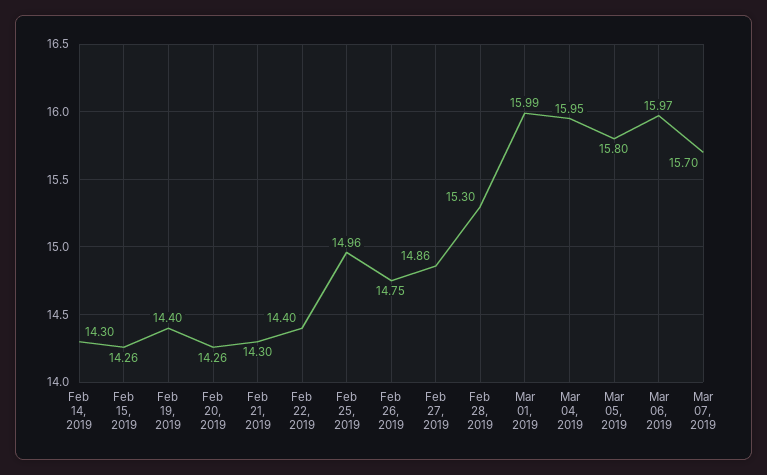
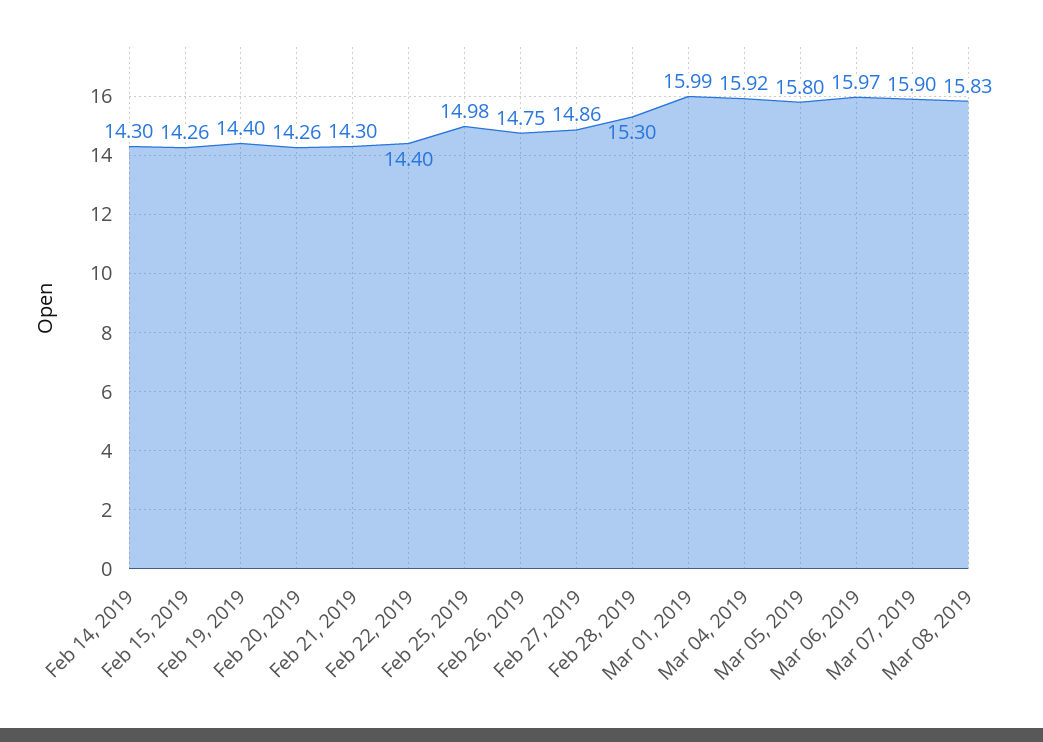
Feb 25, 2019: 14.96 -> 14.98
Mar 04, 2019: 15.95 -> 15.92
Mar 07, 2019: 15.7 -> 15.9
Mar 08, 2019: none -> 15.83

